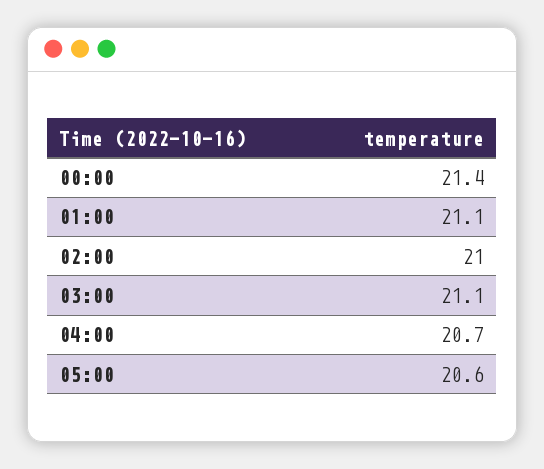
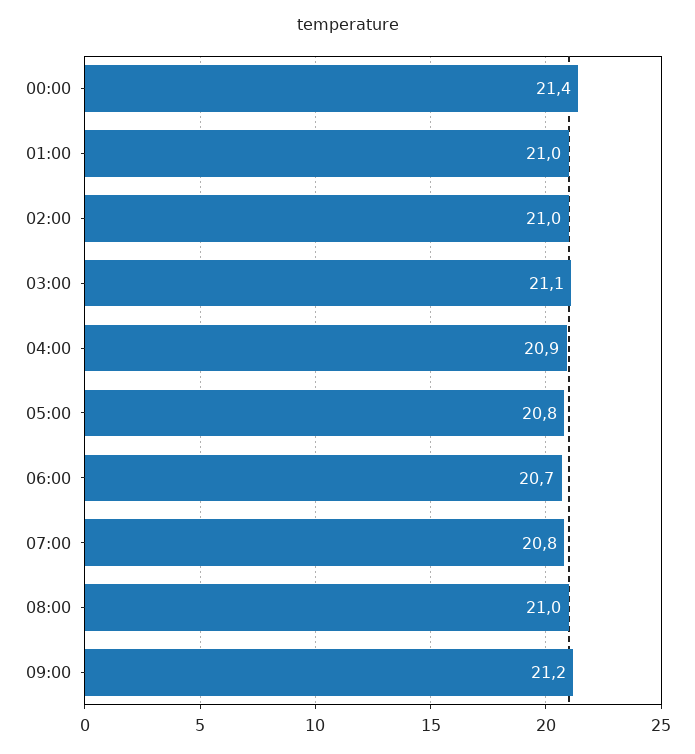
01:00: 21.1 -> 21
04:00: 20.7 -> 20.9
05:00: 20.6 -> 20.8
06:00: none -> 20.7
07:00: none -> 20.8
08:00: none -> 21
09:00: none -> 21.2

